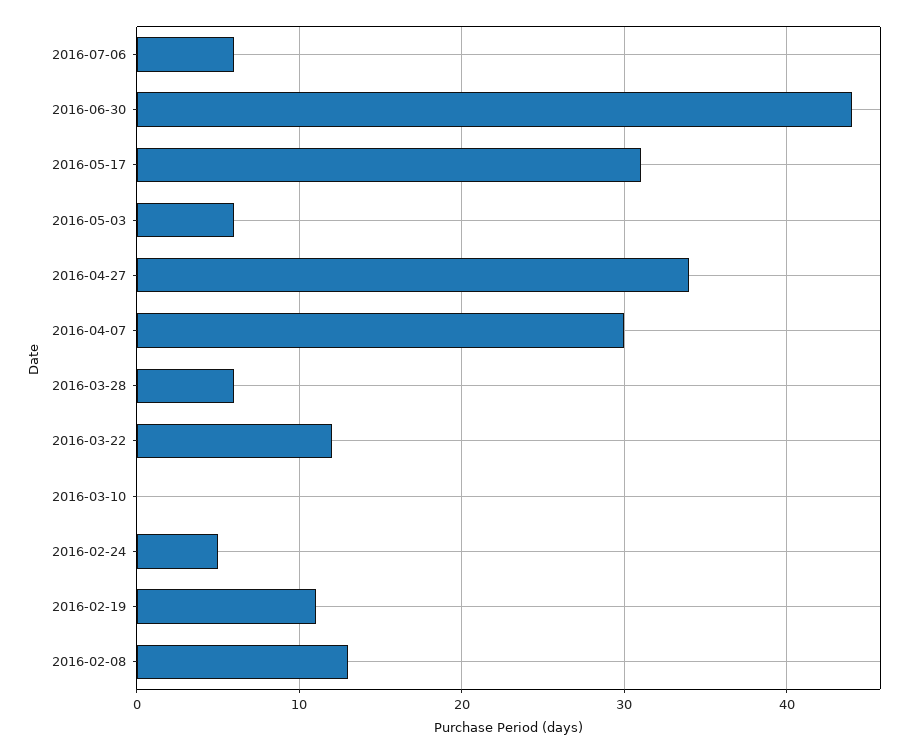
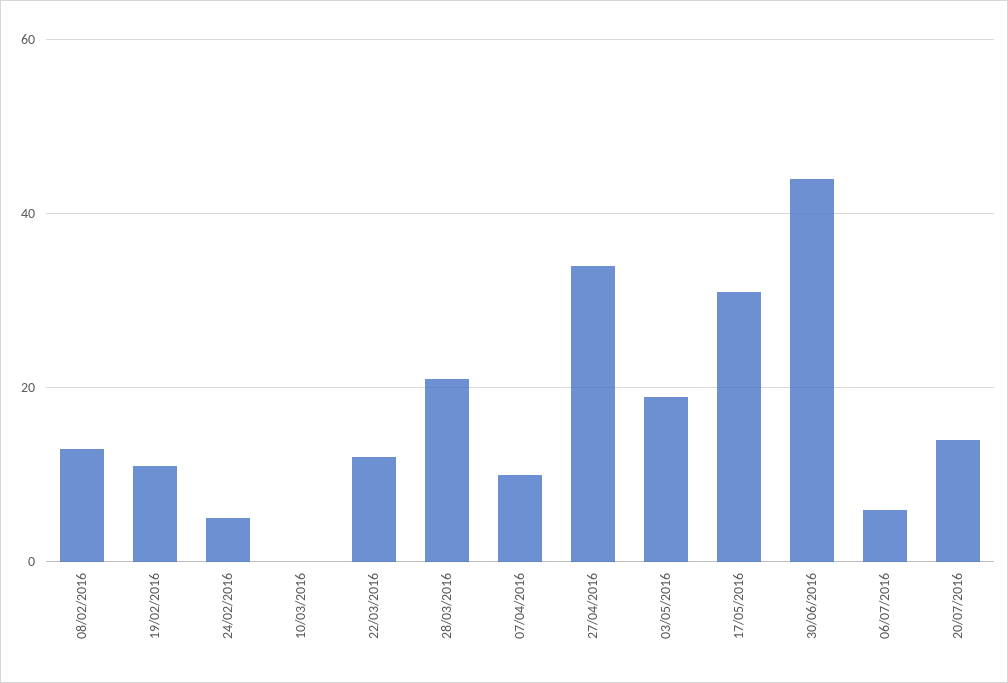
2016-05-03: 6 -> 20
2016-04-07: 30 -> 10
2016-03-28: 6 -> 20
20/07/2016: none -> 15

